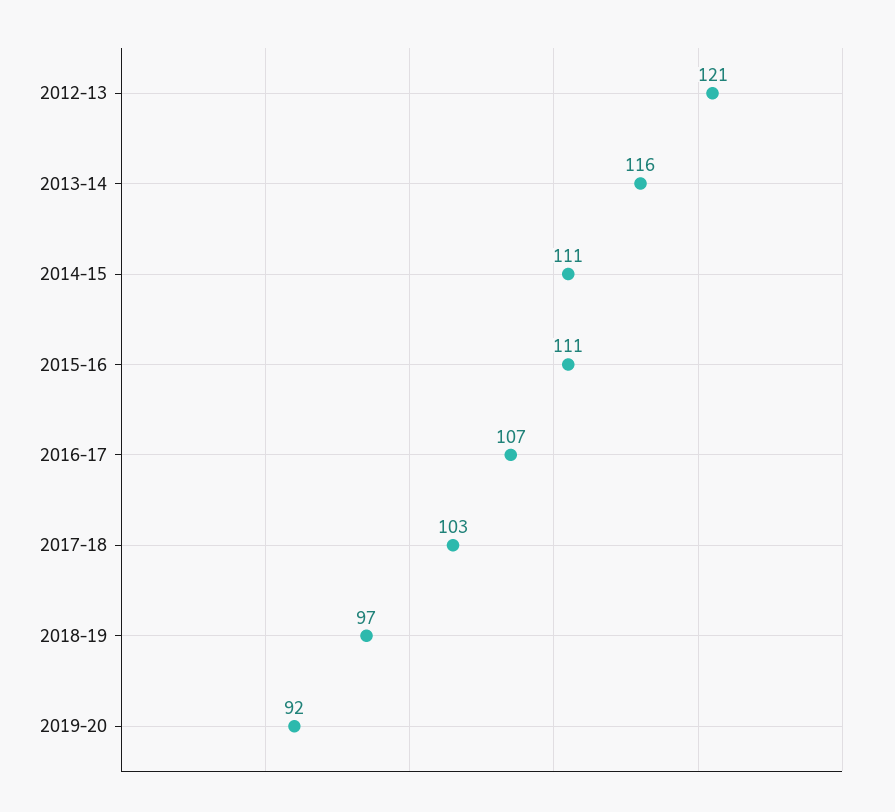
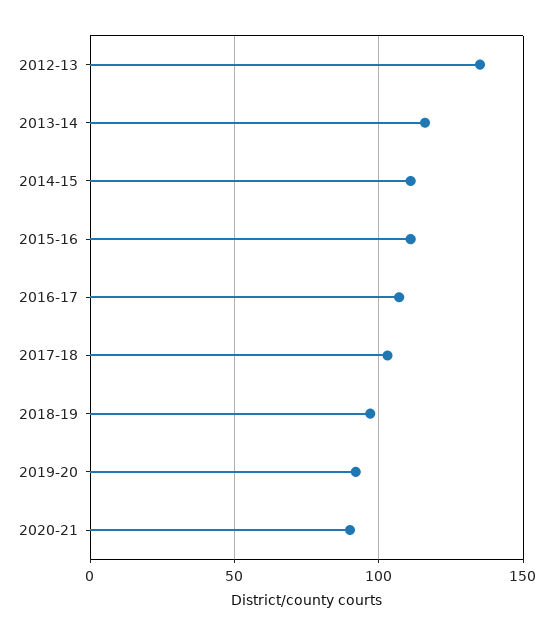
2012-13: 121 -> 135
2020-21: none -> 90

